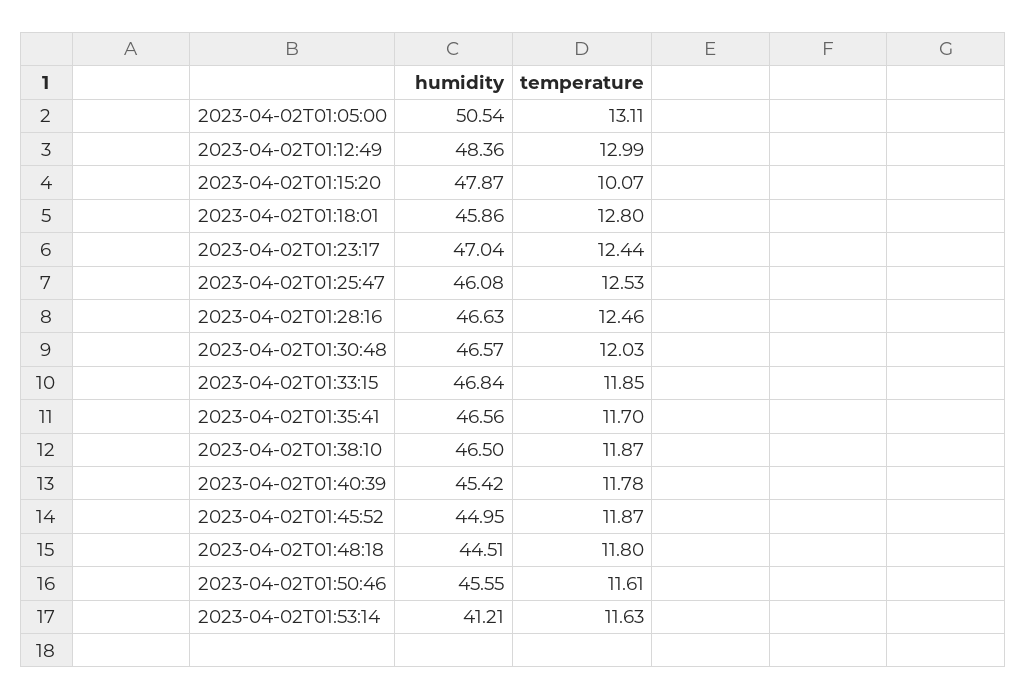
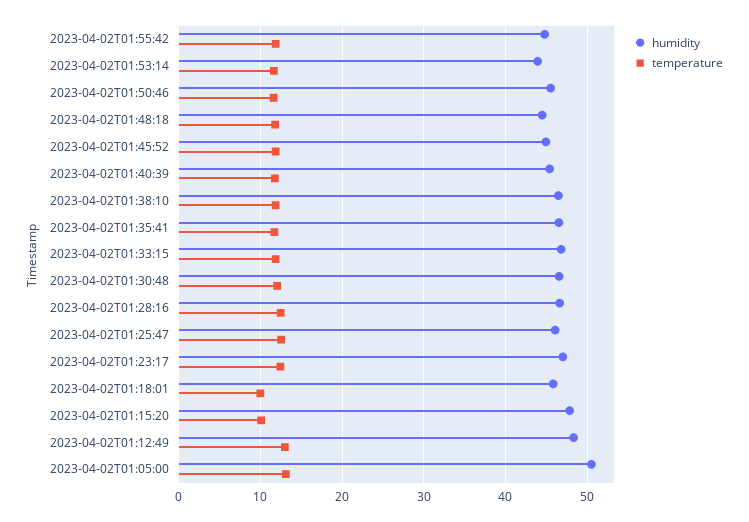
temperature, 2023-04-02T01:18:01: 12.8 -> 10
humidity, 2023-04-02T01:53:14: 41.21 -> 44
humidity, 2023-04-02T01:55:42: none -> 45
temperature, 2023-04-02T01:55:42: none -> 12

